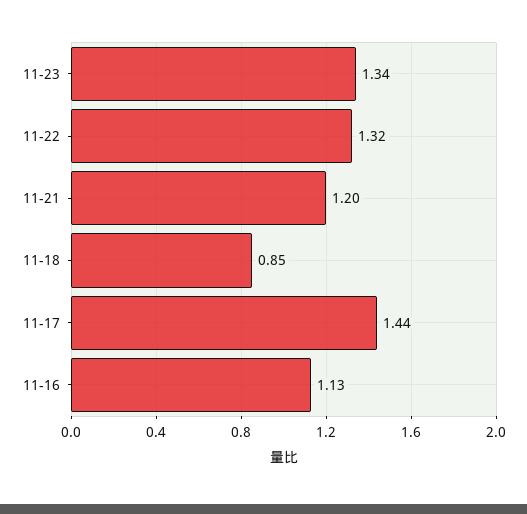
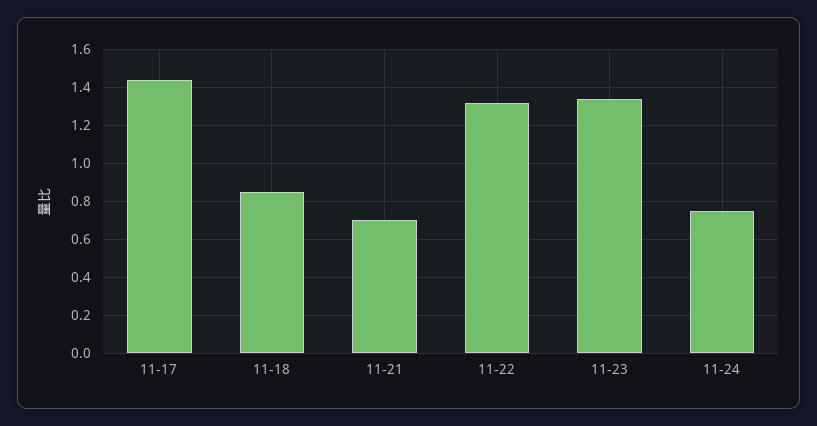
11-21: 1.2 -> 0.7
11-16: 1.13 -> none
11-24: none -> 0.75

